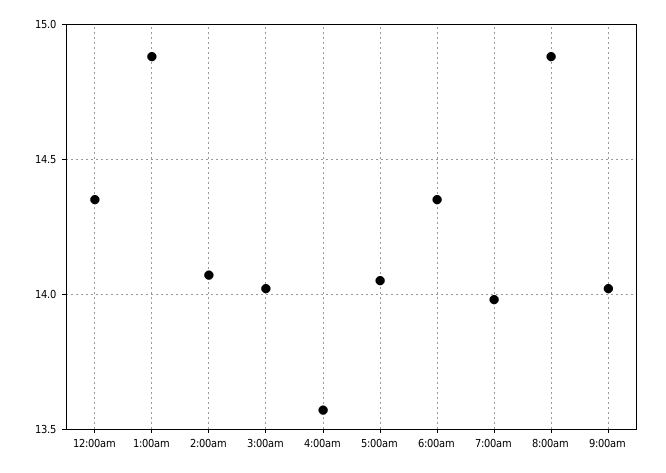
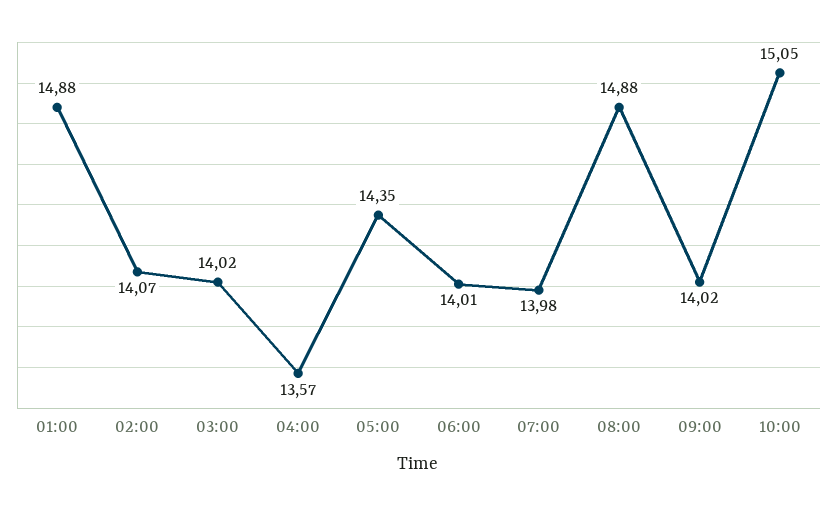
12:00am: 14.35 -> none
5:00am: 14.05 -> 14.35
6:00am: 14.35 -> 14.01
10:00: none -> 15.05

